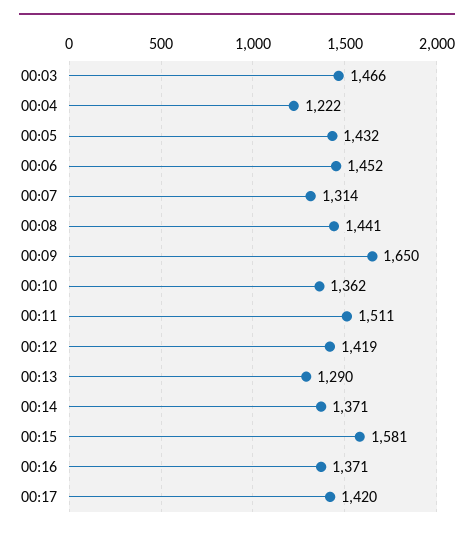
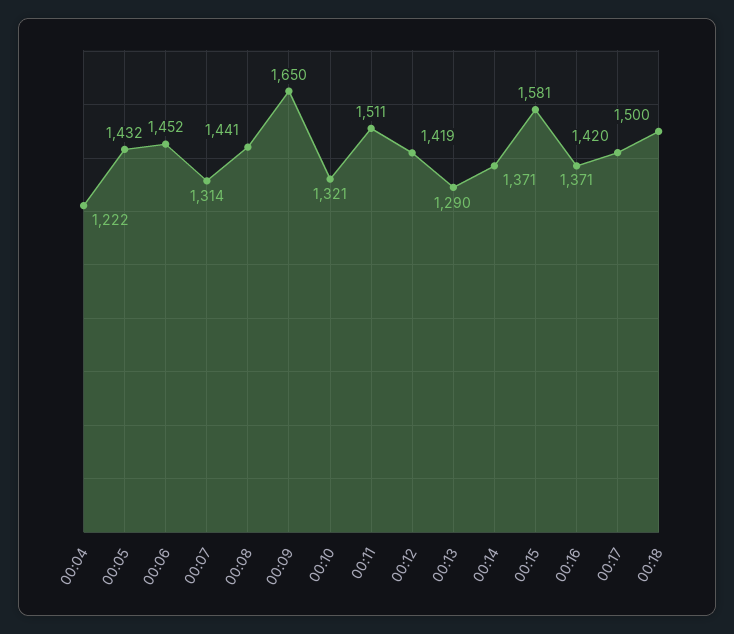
00:03: 1466 -> none
00:10: 1362 -> 1321
00:18: none -> 1500

